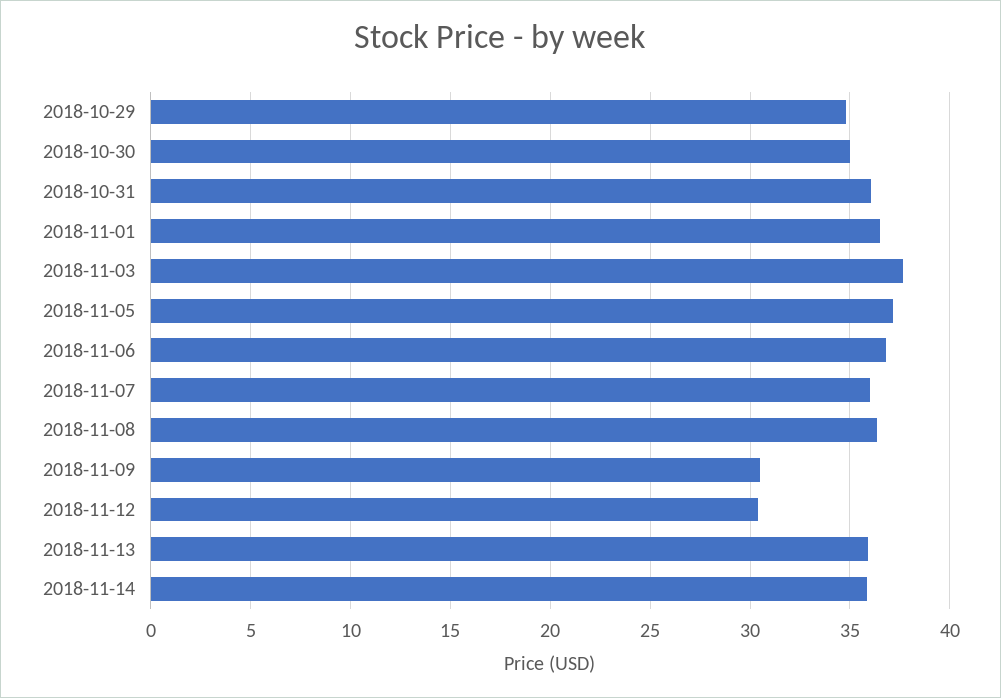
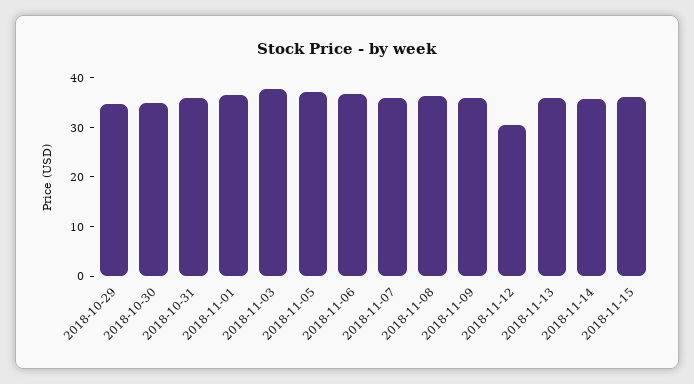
2018-11-09: 30.5 -> 36
2018-11-15: none -> 36

